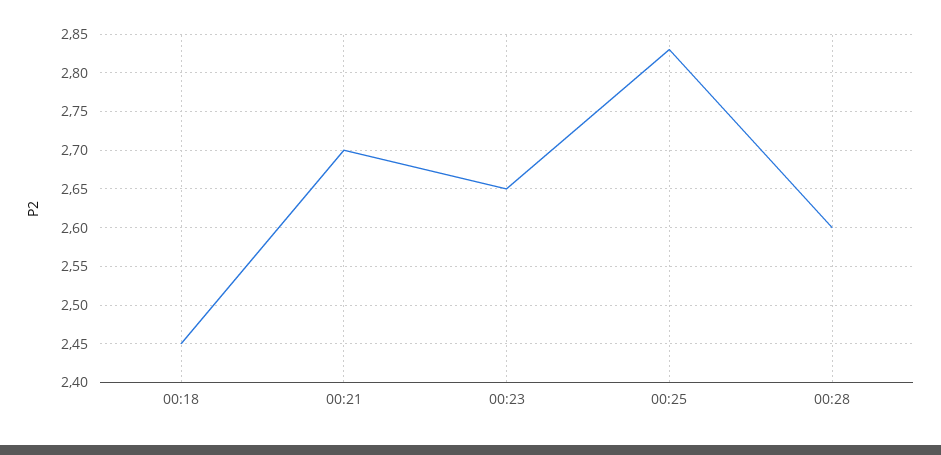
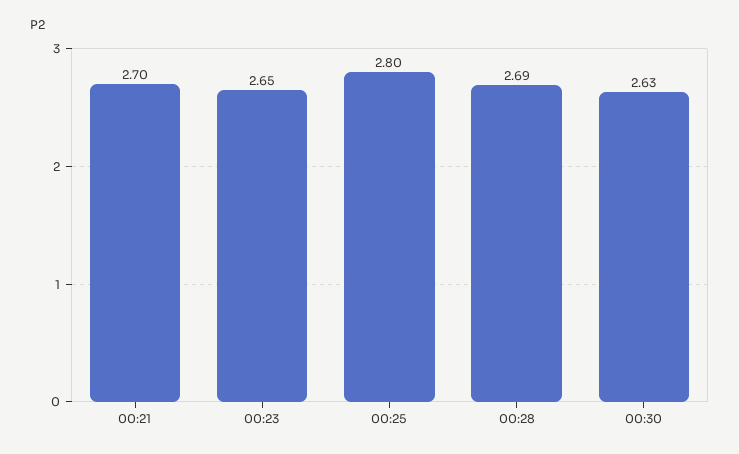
00:18: 2.45 -> none
00:25: 2.83 -> 2.8
00:28: 2.6 -> 2.69
00:30: none -> 2.63

